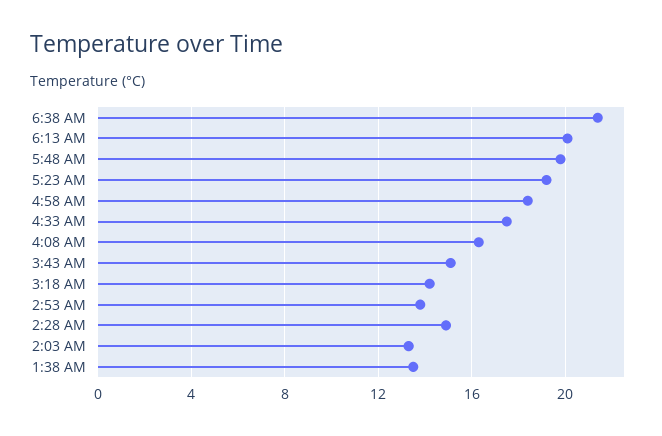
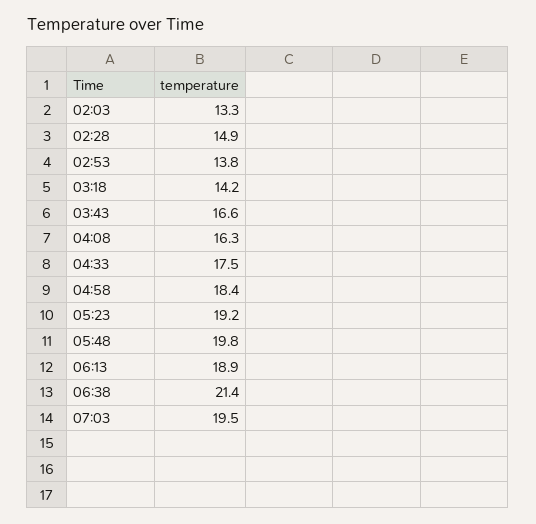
6:13 AM: 20 -> 18.9
3:43 AM: 15 -> 16.6
1:38 AM: 13.5 -> none
07:03: none -> 19.5

